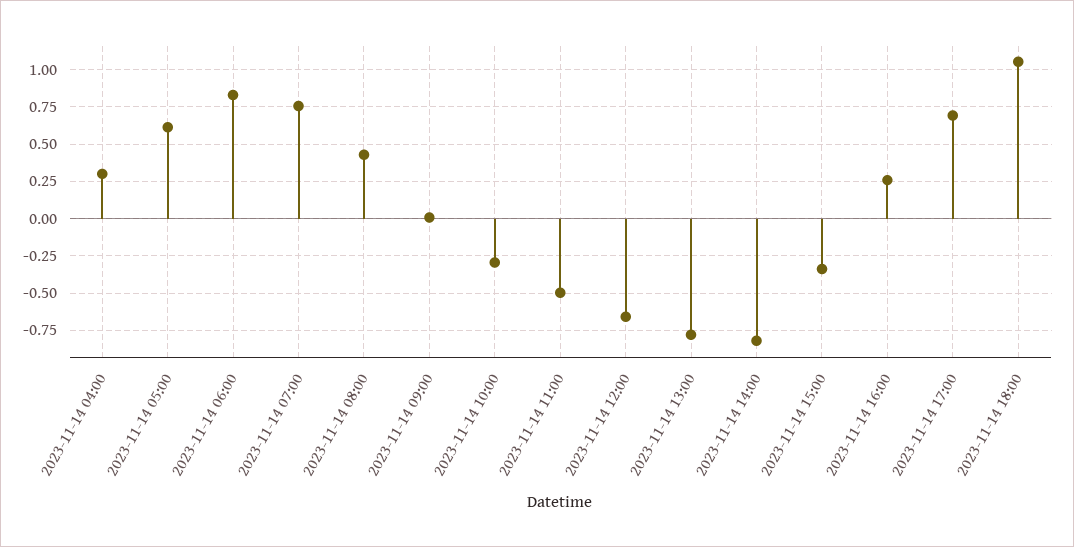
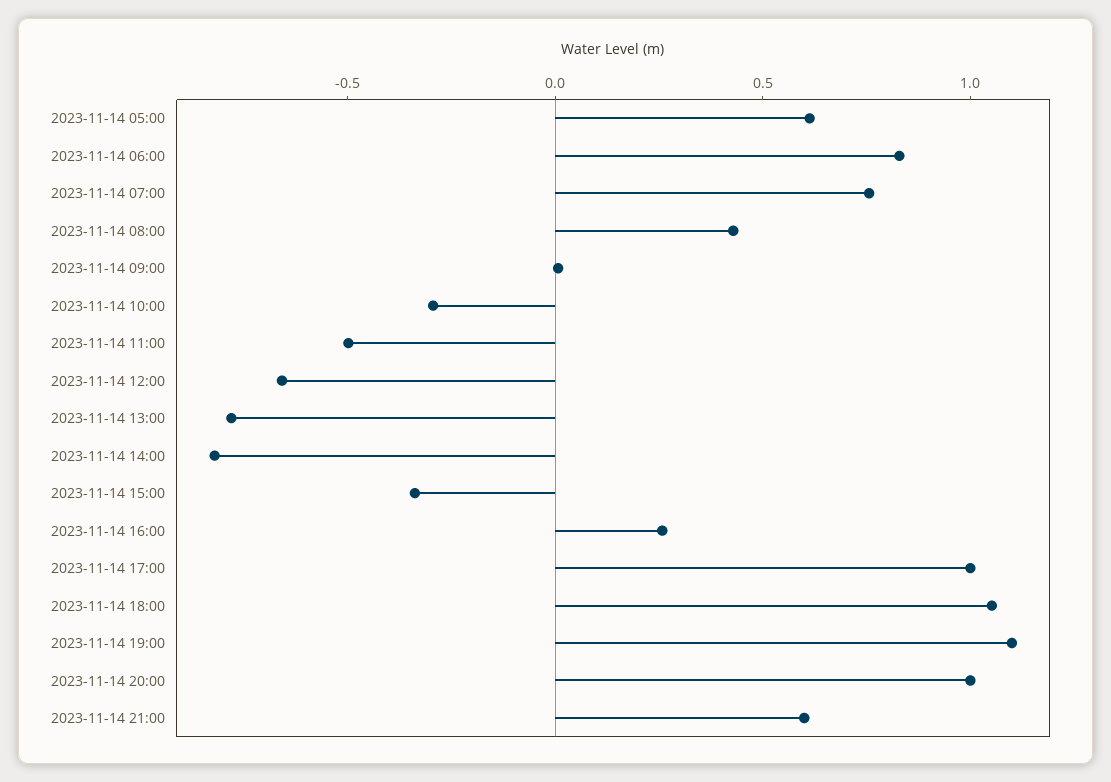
2023-11-14 04:00: 0.3 -> none
2023-11-14 17:00: 0.7 -> 1
2023-11-14 19:00: none -> 1.1
2023-11-14 20:00: none -> 1
2023-11-14 21:00: none -> 0.6

